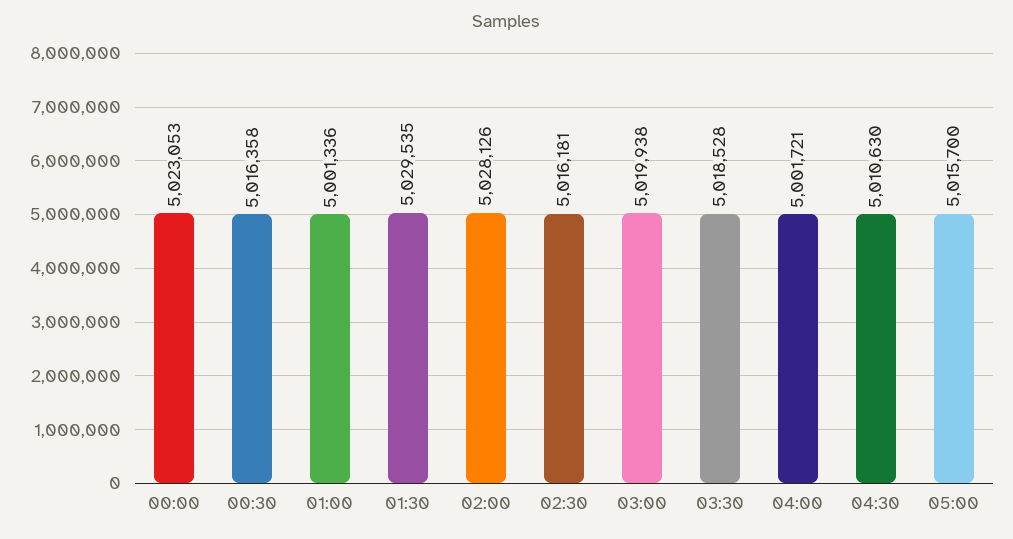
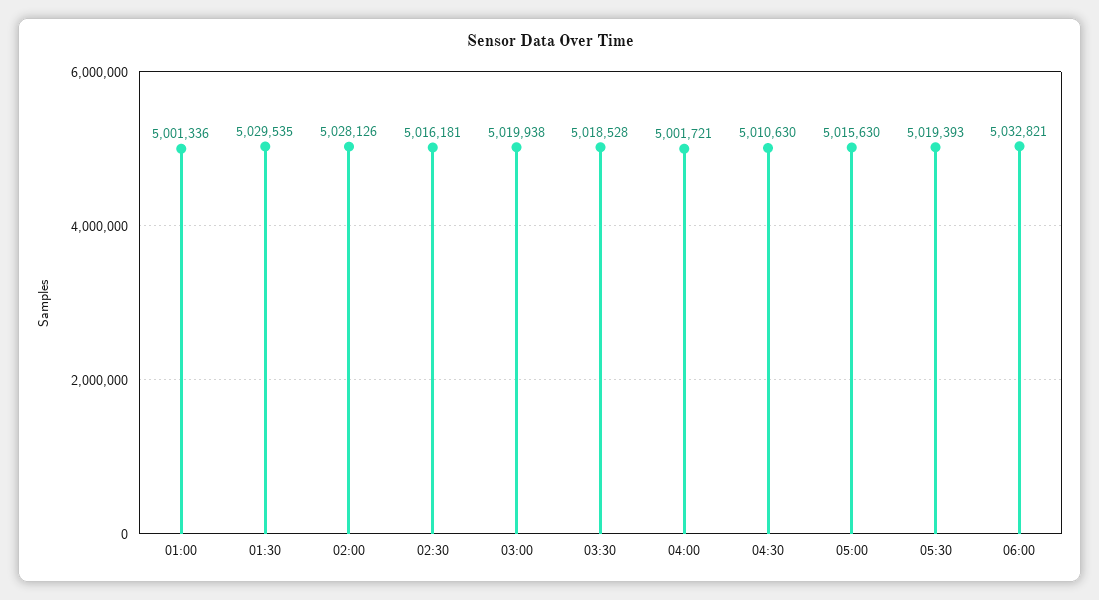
00:00: 5023053 -> none
00:30: 5016358 -> none
05:00: 5015700 -> 5015630
05:30: none -> 5019393
06:00: none -> 5032821

